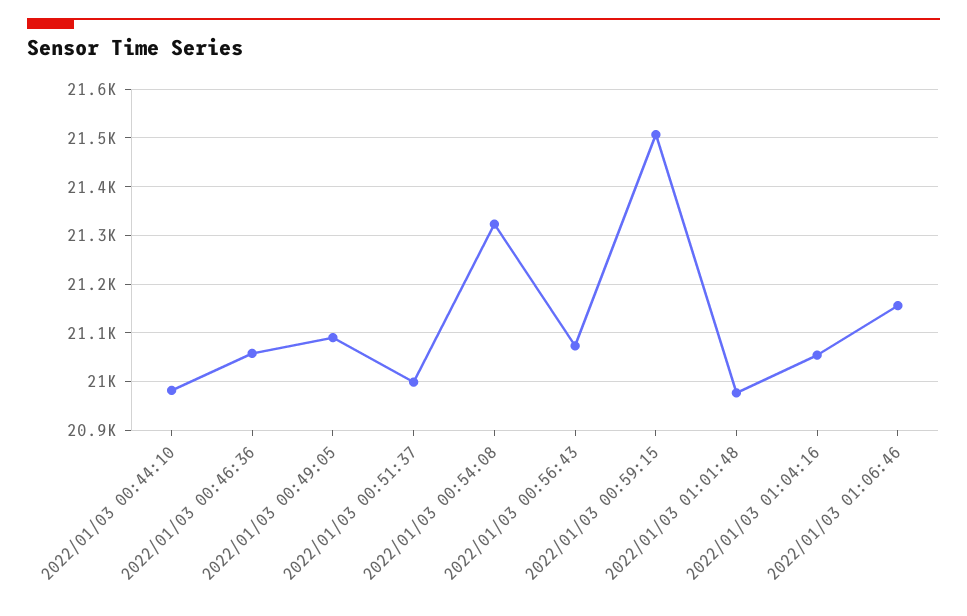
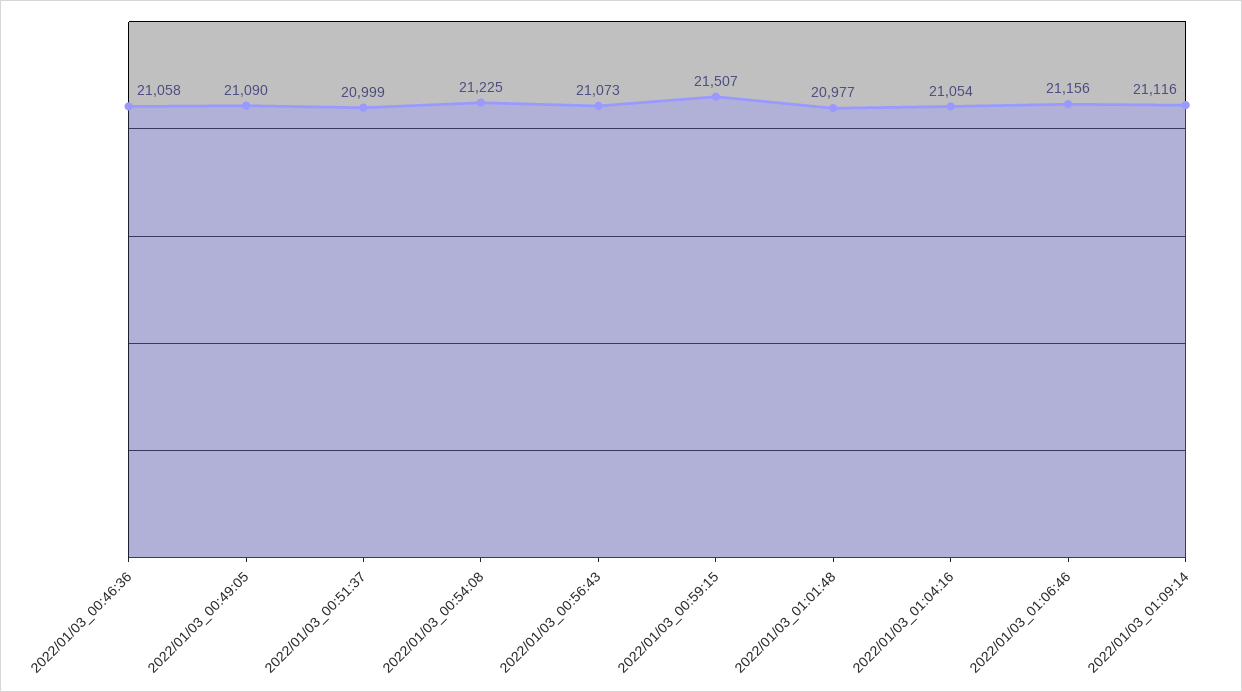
2022/01/03 00:44:10: 20980 -> none
2022/01/03 00:54:08: 21320 -> 21225
2022/01/03_01:09:14: none -> 21116

